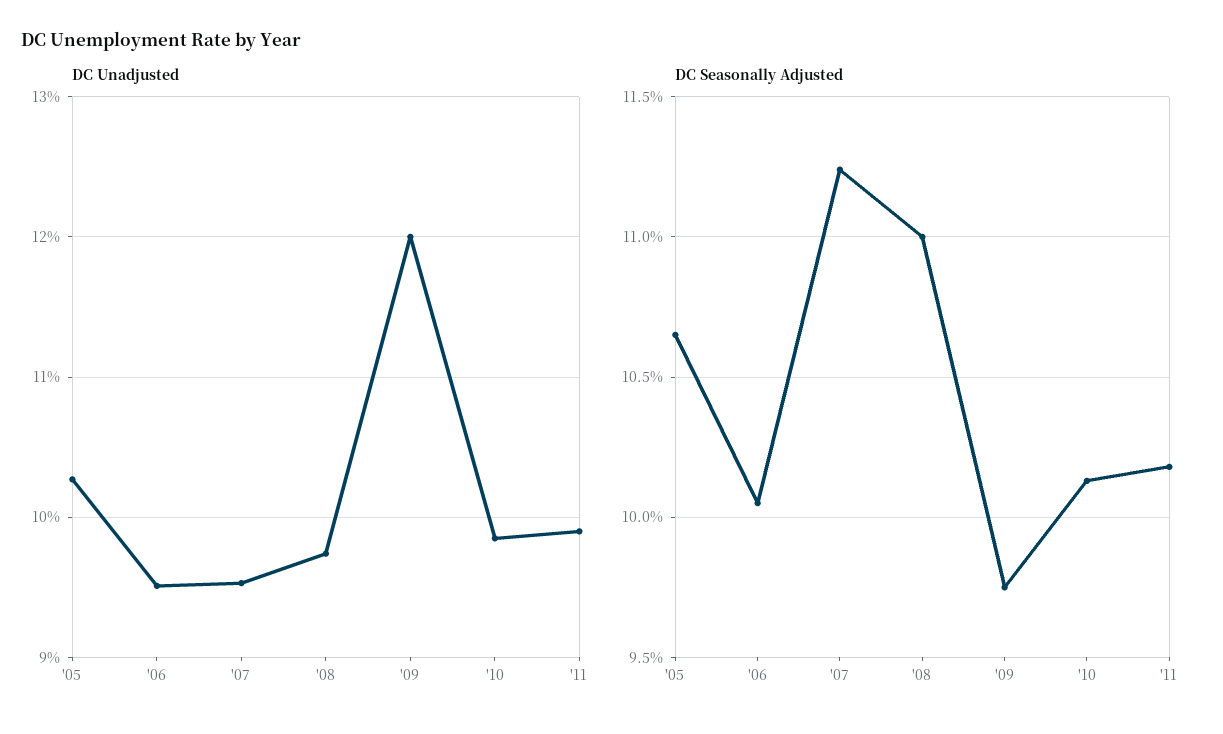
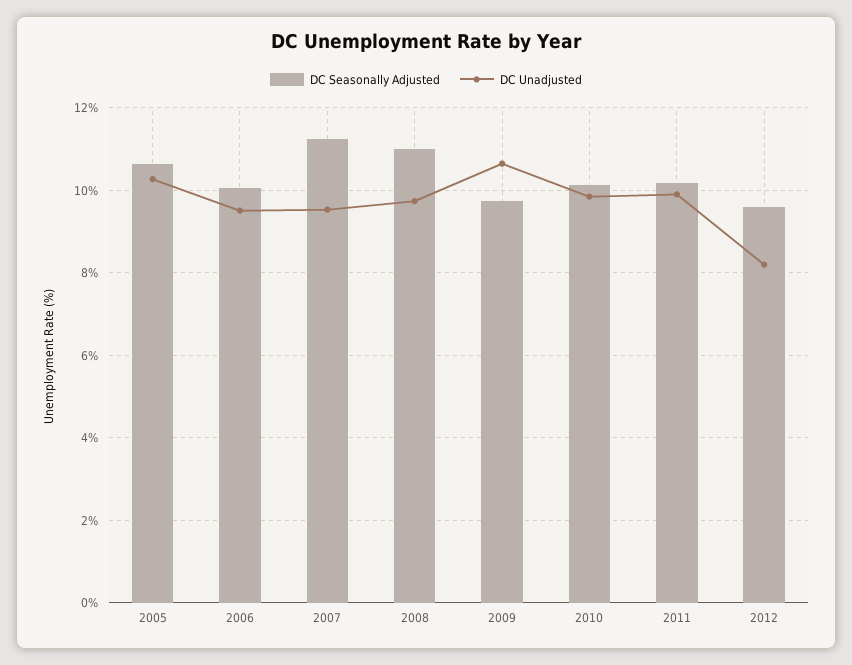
DC Unadjusted, '09: 12 -> 10.6
DC Seasonally Adjusted, 2012: none -> 9.6
DC Unadjusted, 2012: none -> 8.2

